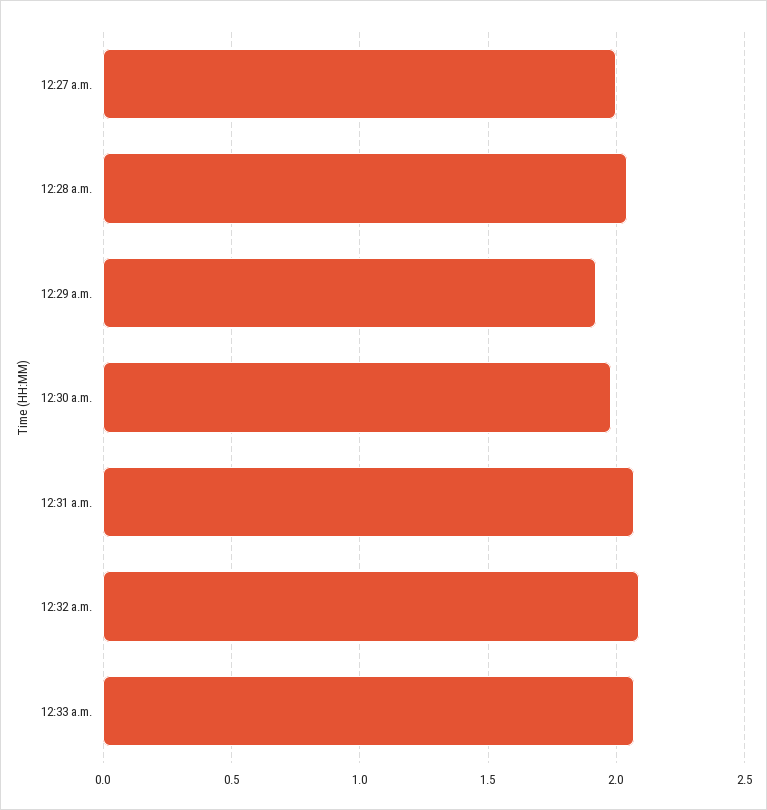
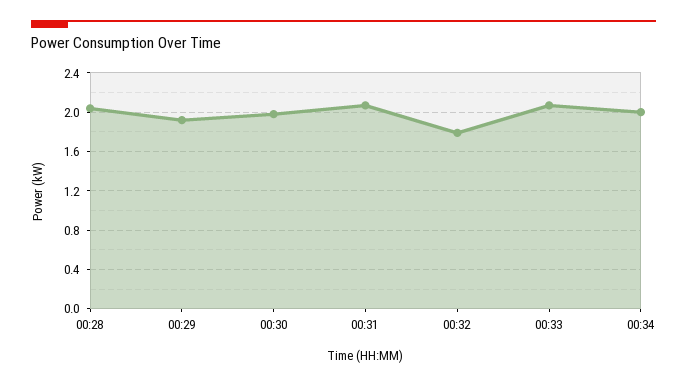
12:27 a.m.: 2 -> none
12:32 a.m.: 2.1 -> 1.8
00:34: none -> 2

